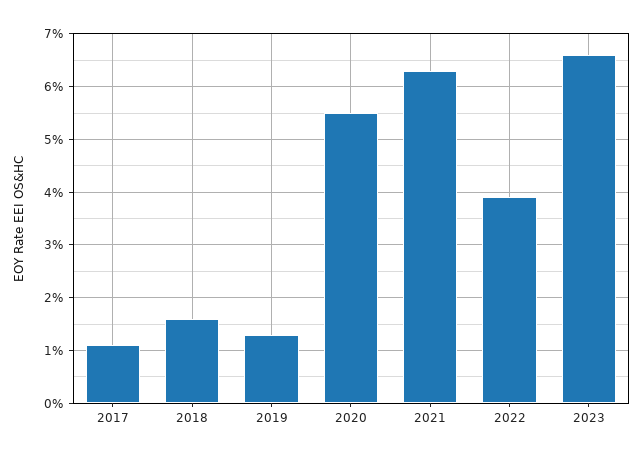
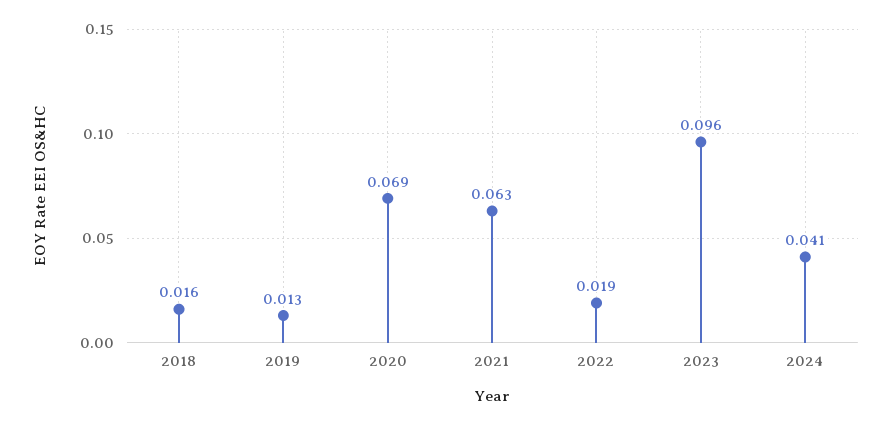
2017: 0.01 -> none
2020: 0.055 -> 0.069
2022: 0.04 -> 0.019
2023: 0.065 -> 0.096
2024: none -> 0.041

